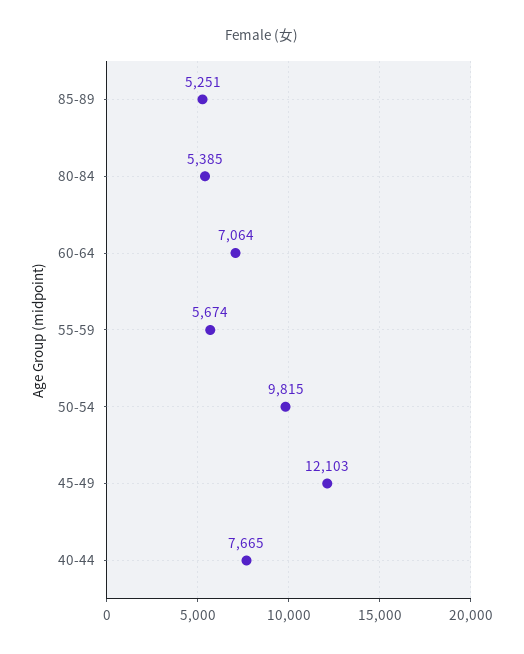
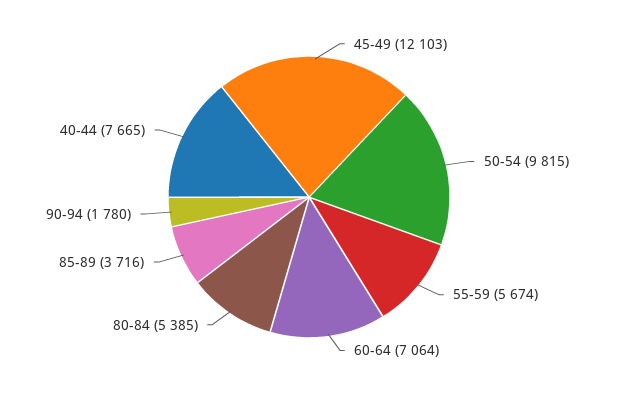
85-89: 5251 -> 3716
90-94: none -> 1780

